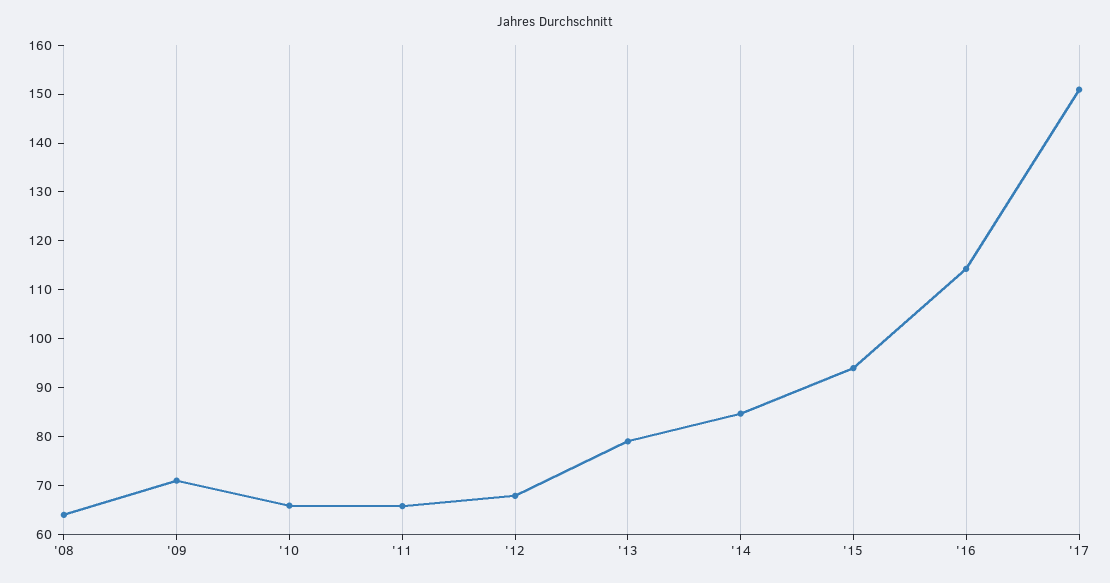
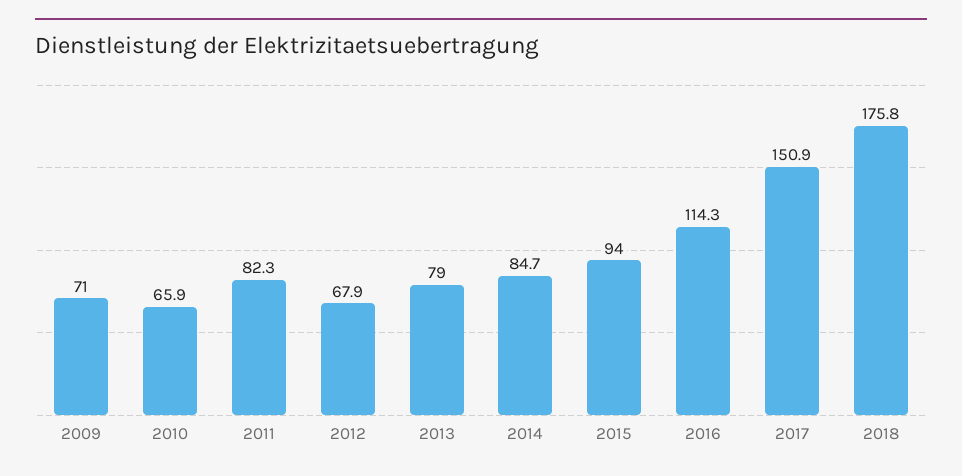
'08: 64 -> none
'11: 66 -> 82.3
2018: none -> 175.8

